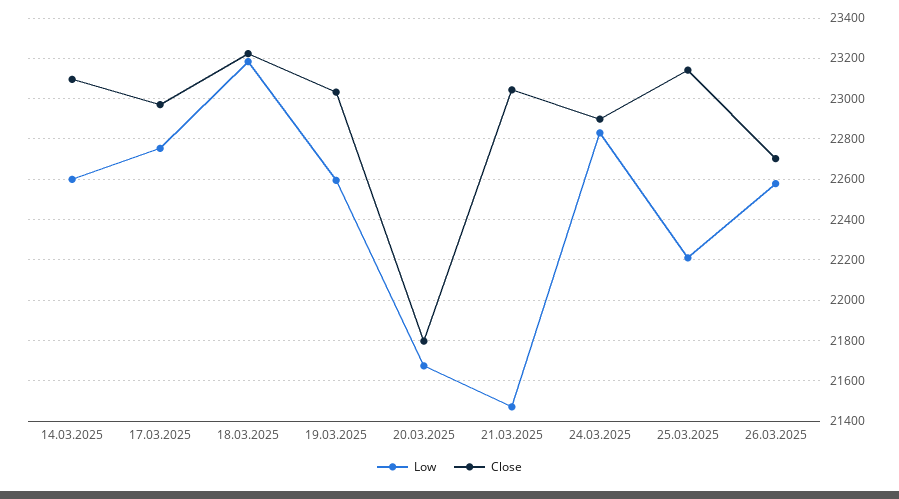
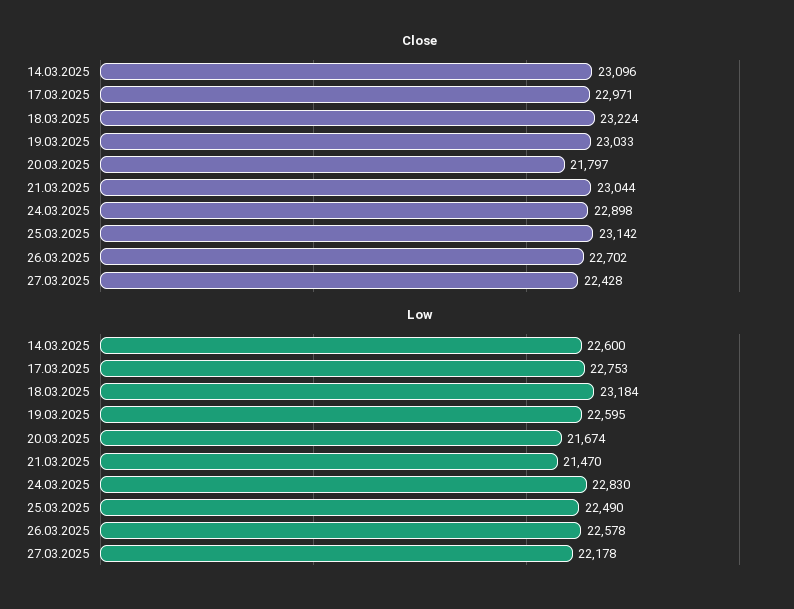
Low, 25.03.2025: 22200 -> 22490
Close, 27.03.2025: none -> 22428
Low, 27.03.2025: none -> 22178

